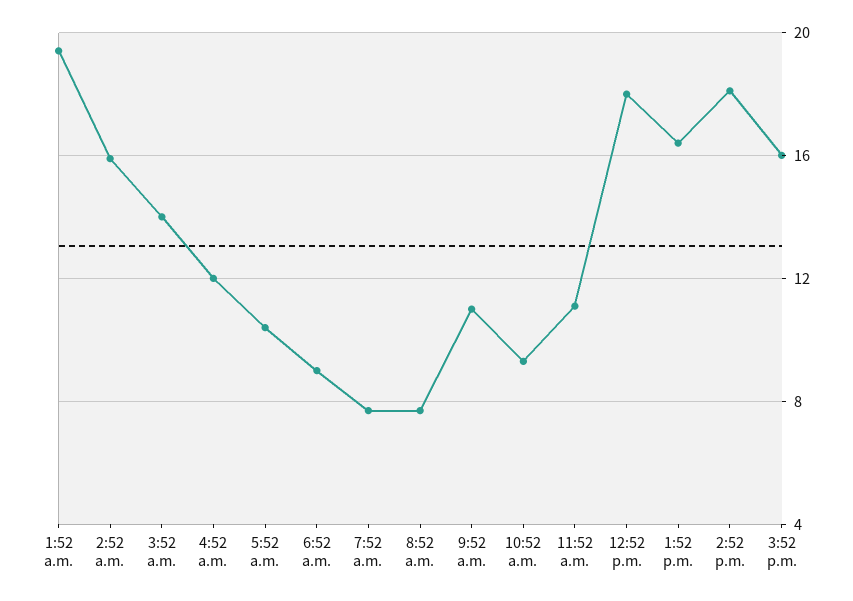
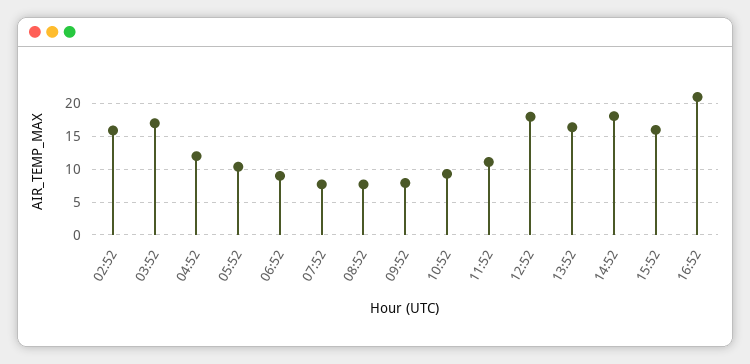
1:52 a.m.: 19.5 -> none
3:52 a.m.: 14 -> 17
9:52 a.m.: 11 -> 8
16:52: none -> 21

